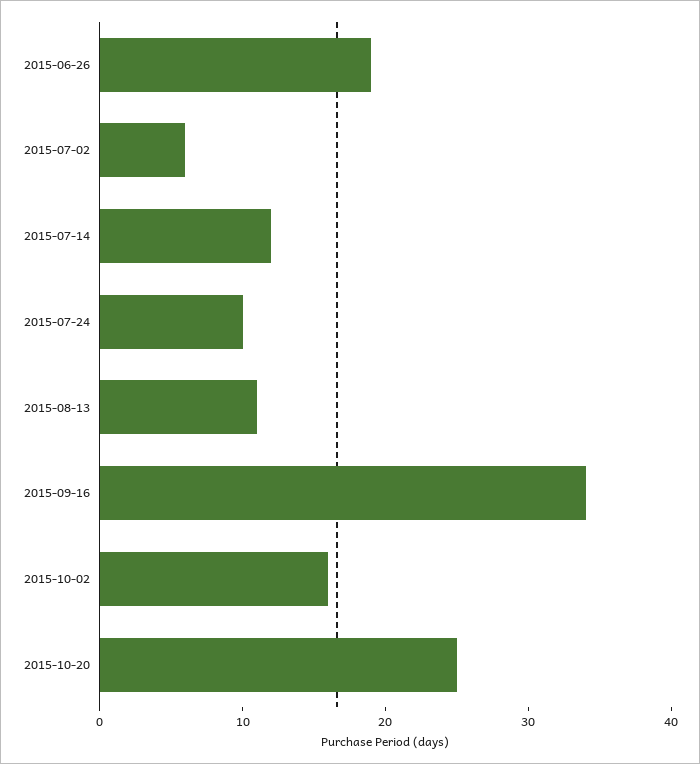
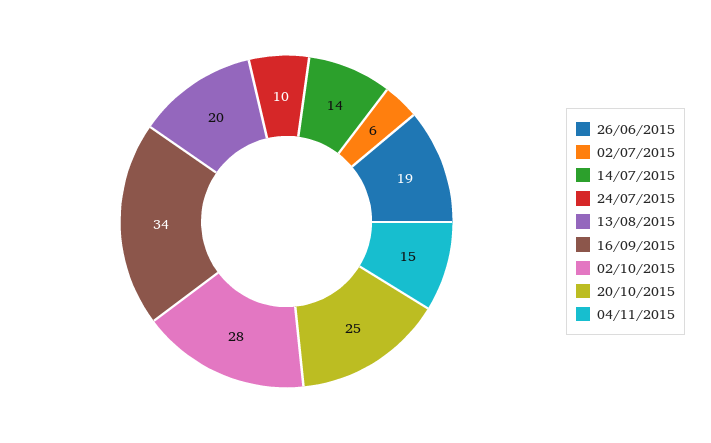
2015-07-14: 12 -> 14
2015-08-13: 11 -> 20
2015-10-02: 16 -> 28
04/11/2015: none -> 15

